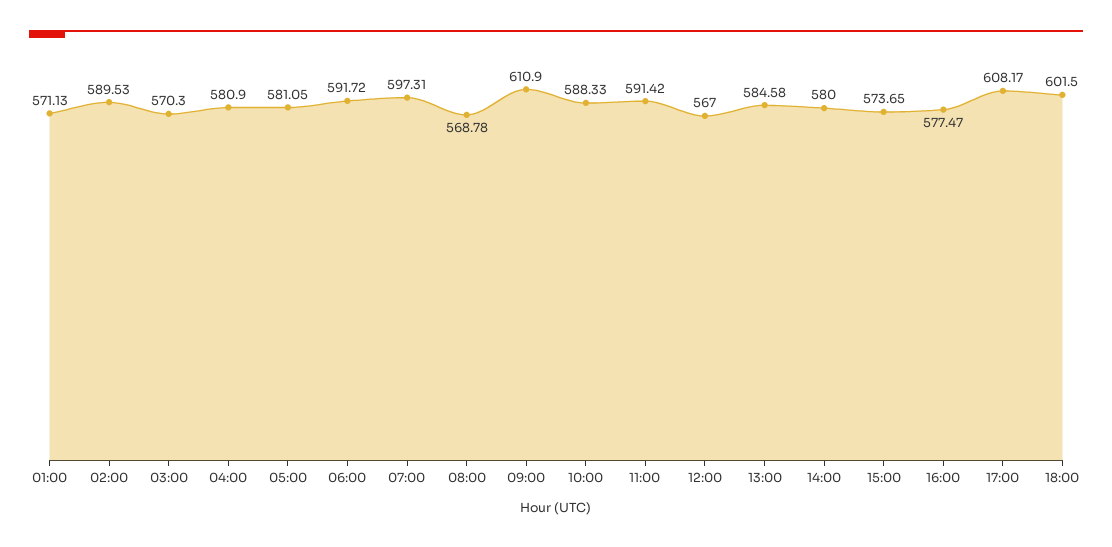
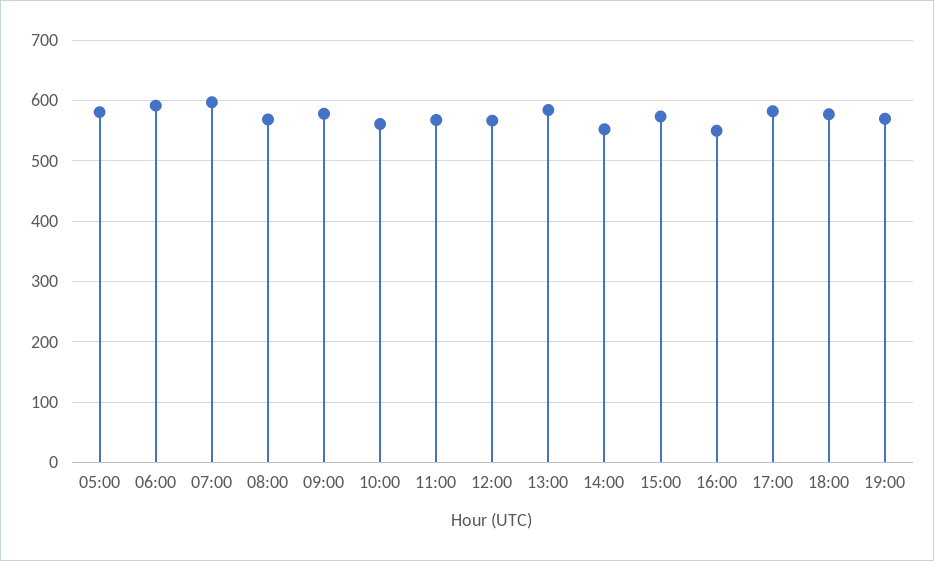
01:00: 571.13 -> none
02:00: 589.53 -> none
03:00: 570.3 -> none
04:00: 580.9 -> none
09:00: 610.9 -> 580
10:00: 588.33 -> 560
11:00: 591.42 -> 570
14:00: 580 -> 550
16:00: 577.47 -> 550
17:00: 608.17 -> 580
18:00: 601.5 -> 580
19:00: none -> 570

